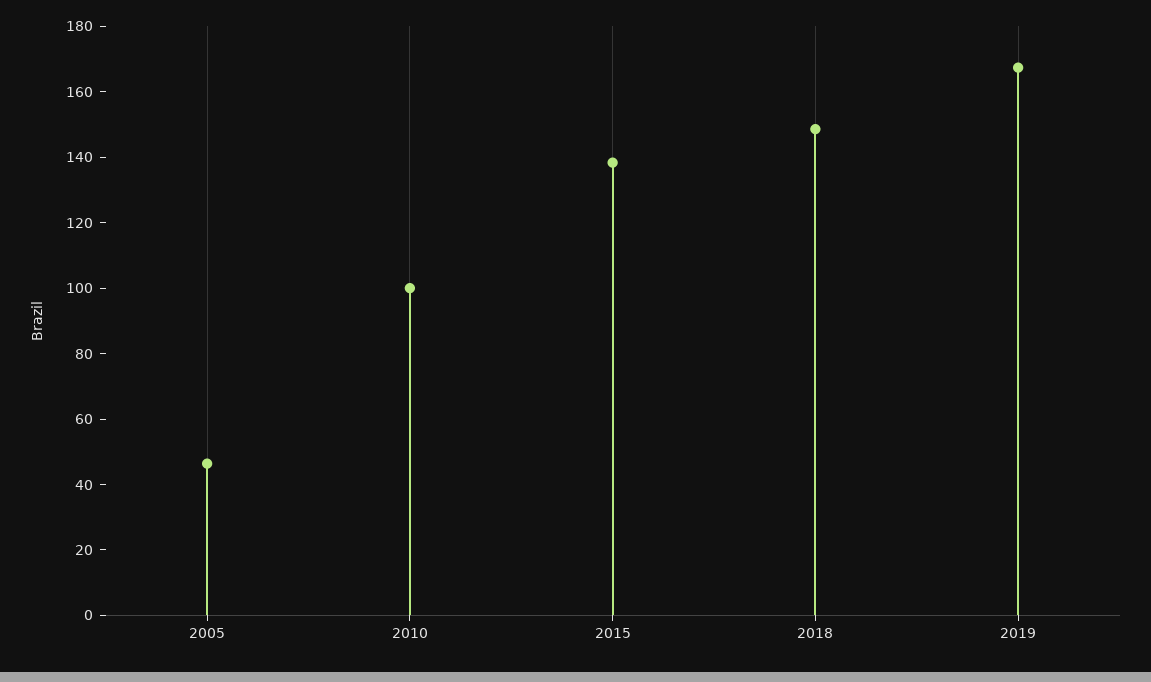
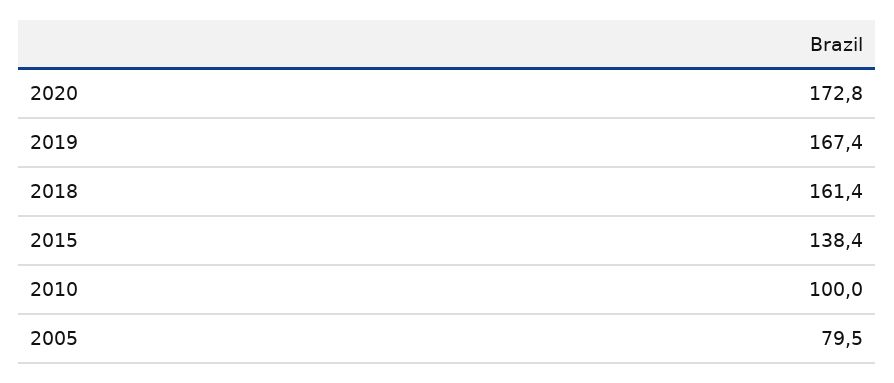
2005: 45 -> 79.5
2018: 150 -> 161.4
2020: none -> 172.8

